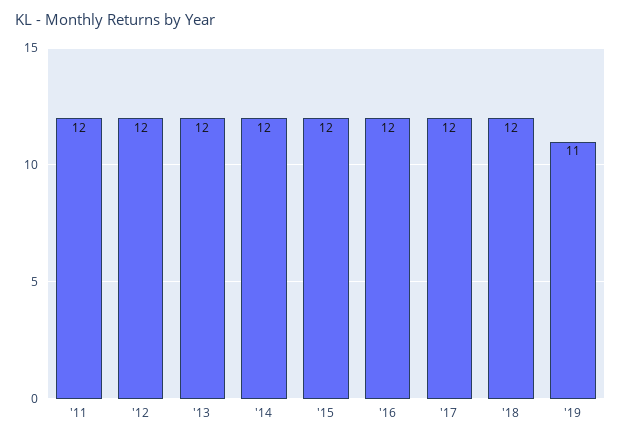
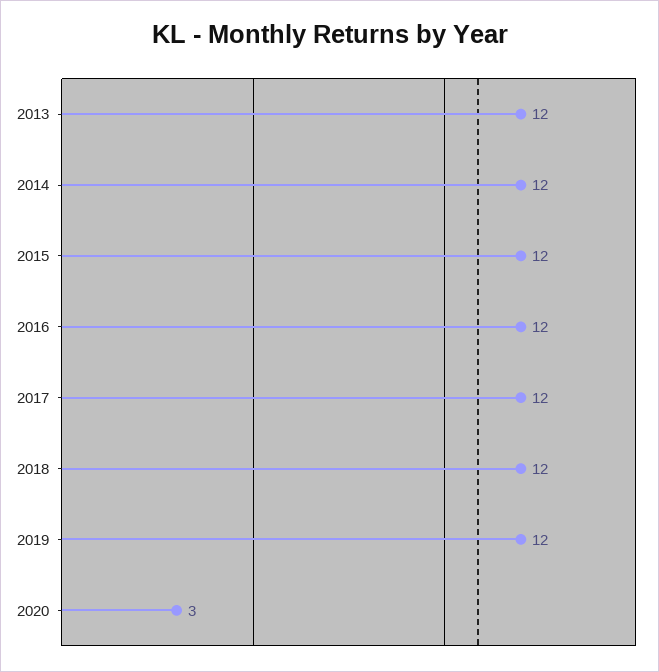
'11: 12 -> none
'12: 12 -> none
'19: 11 -> 12
2020: none -> 3

